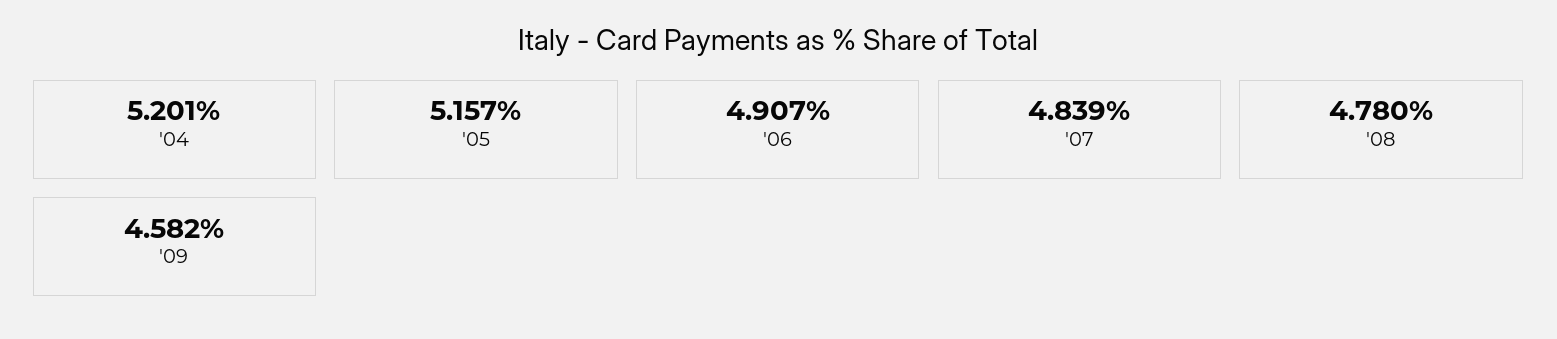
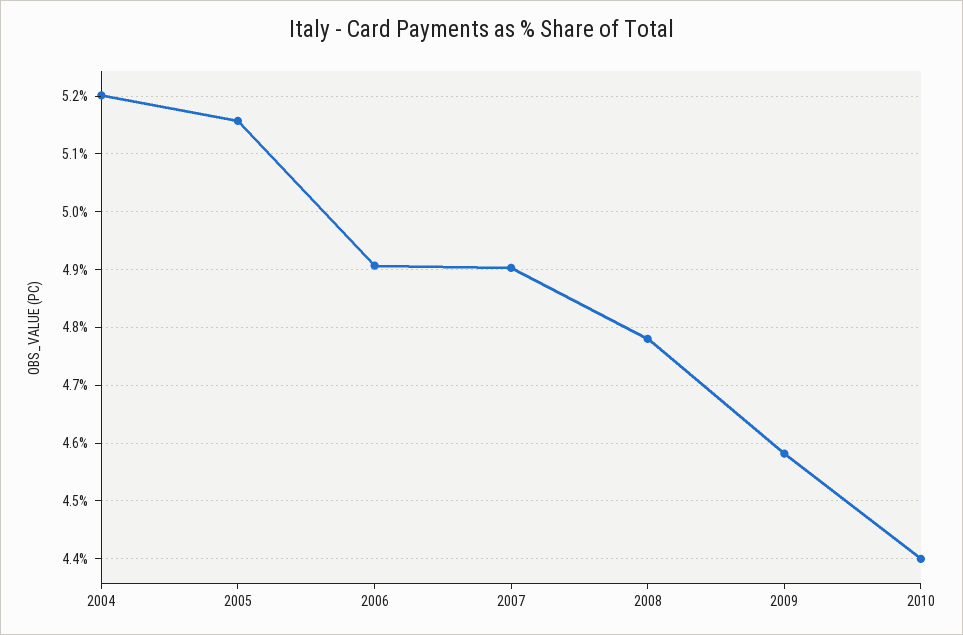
'07: 4.839 -> 4.9
2010: none -> 4.4

